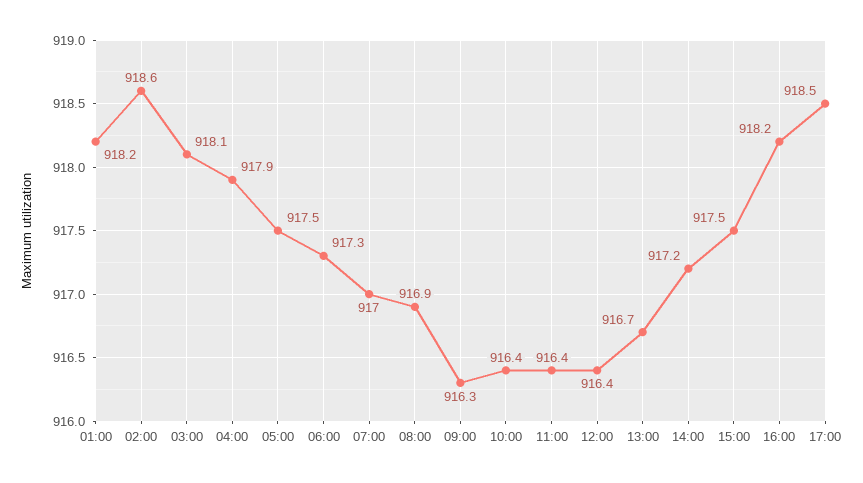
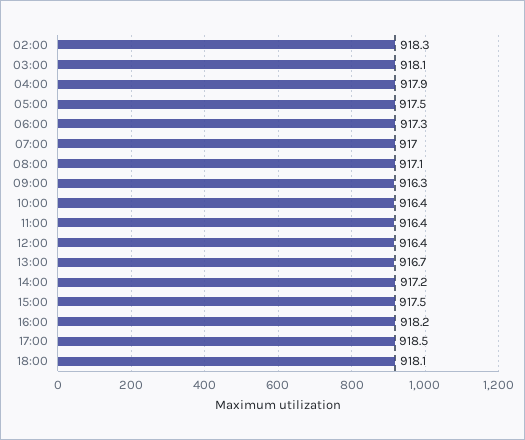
01:00: 918.2 -> none
02:00: 918.6 -> 918.3
08:00: 916.9 -> 917.1
18:00: none -> 918.1

